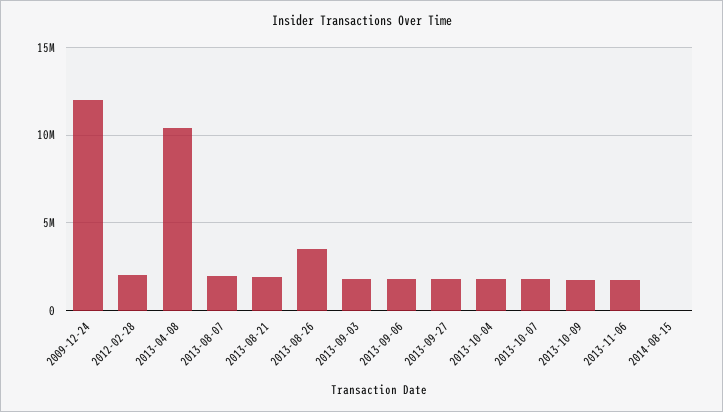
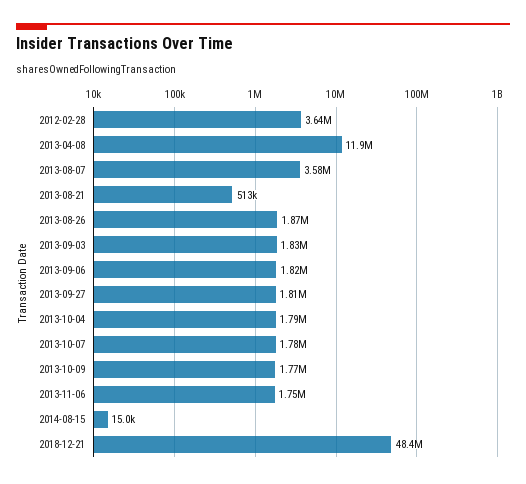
2009-12-24: 12000000 -> none
2012-02-28: 2000000 -> 3640000
2013-04-08: 10500000 -> 11900000
2013-08-07: 2000000 -> 3580000
2013-08-21: 2000000 -> 513000
2013-08-26: 3500000 -> 1870000
2018-12-21: none -> 48400000

